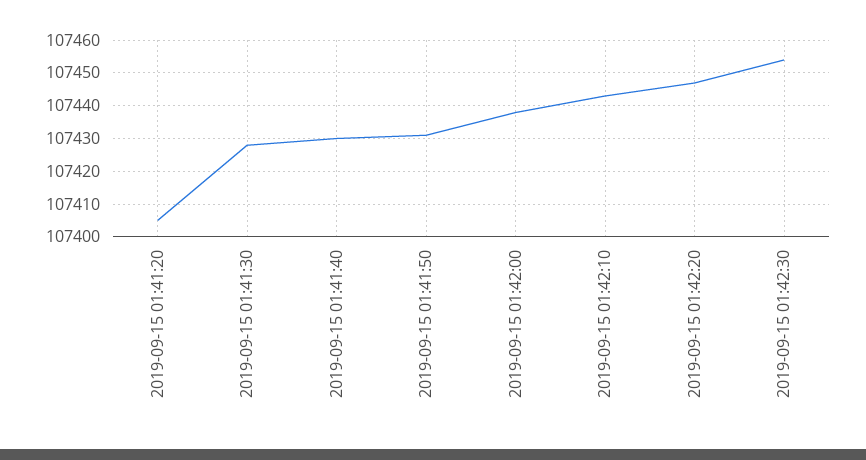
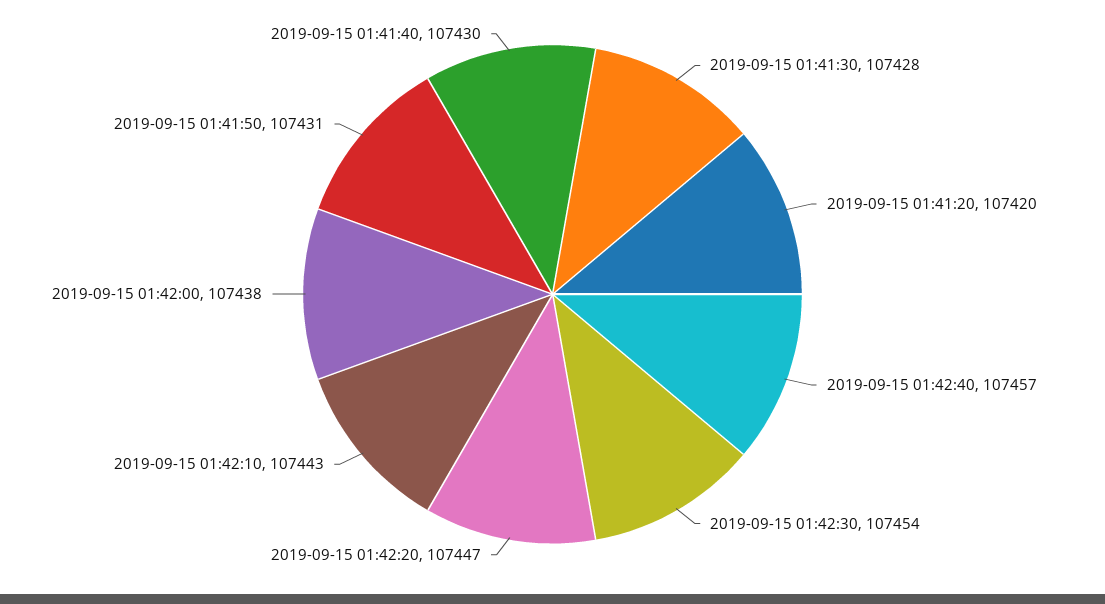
2019-09-15 01:41:20: 107405 -> 107420
2019-09-15 01:42:40: none -> 107457

